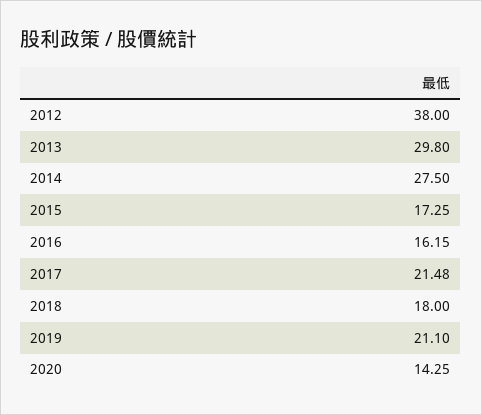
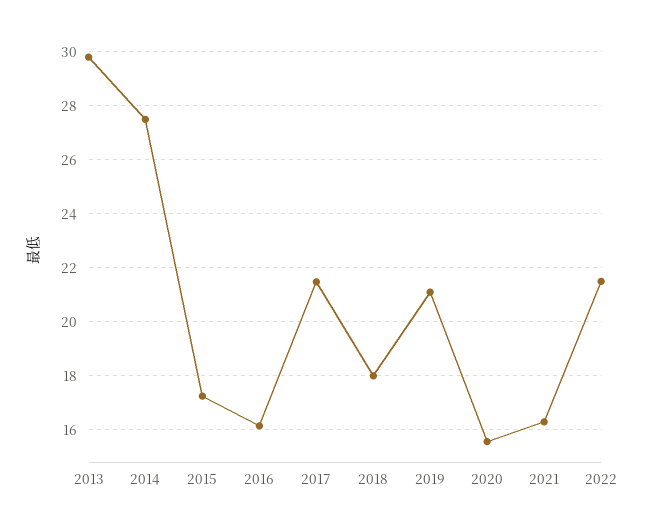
2012: 38 -> none
2020: 14.25 -> 15.5
2021: none -> 16.25
2022: none -> 21.5

